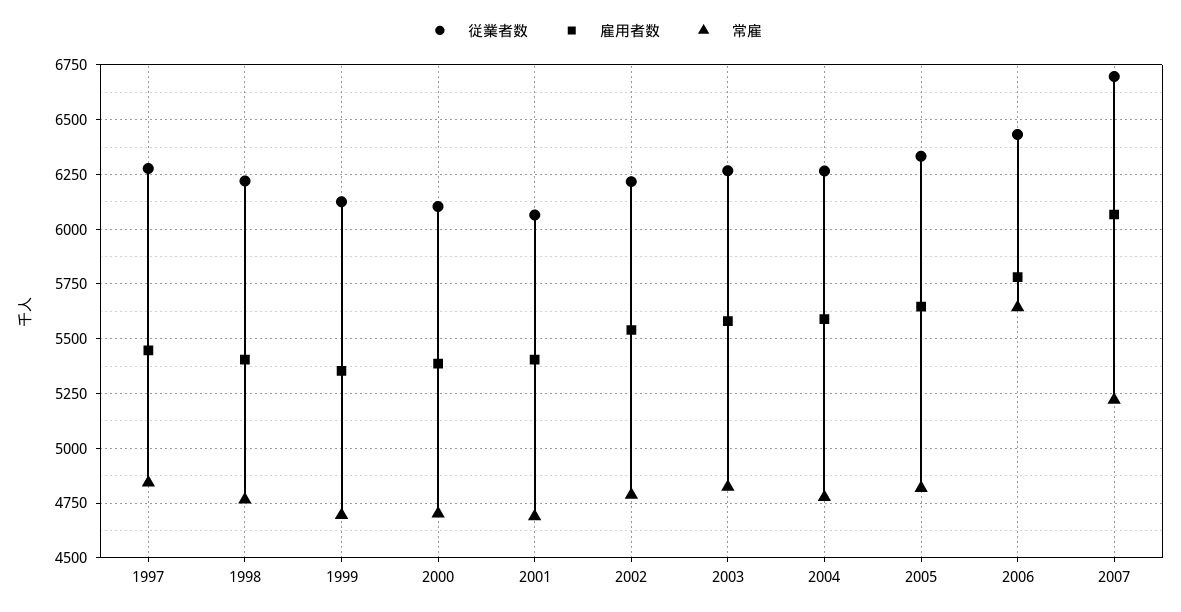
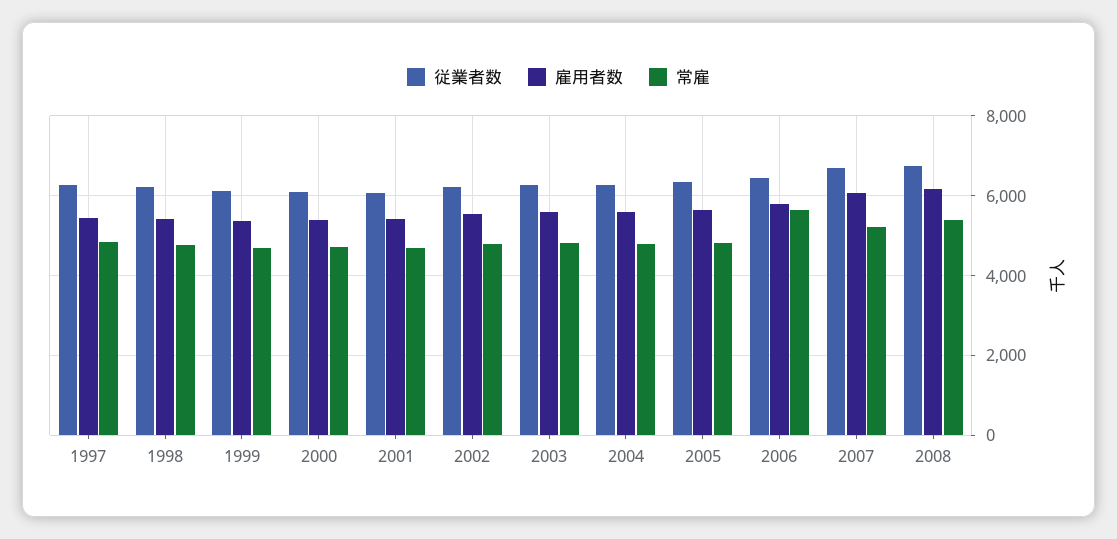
従業者数, 2008: none -> 6800
雇用者数, 2008: none -> 6200
常雇, 2008: none -> 5400

